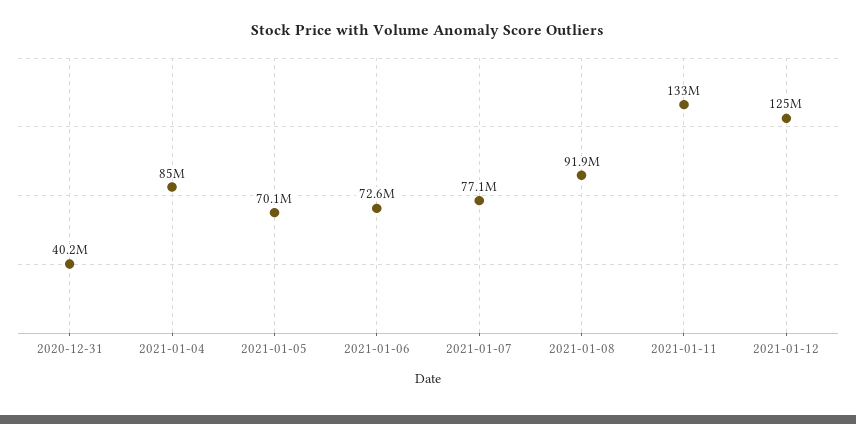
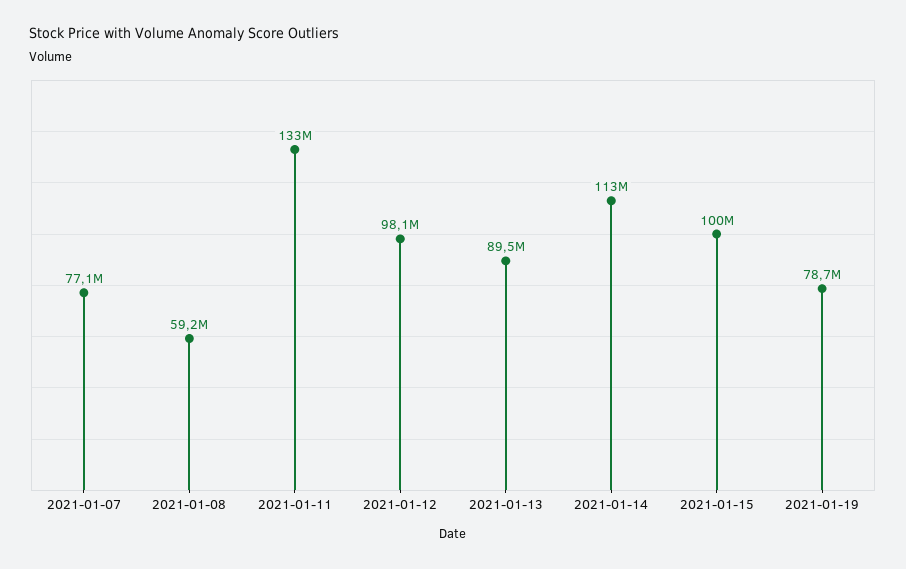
2020-12-31: 40200000 -> none
2021-01-04: 85000000 -> none
2021-01-05: 70100000 -> none
2021-01-06: 72600000 -> none
2021-01-08: 91900000 -> 59200000
2021-01-12: 125000000 -> 98100000
2021-01-13: none -> 89500000
2021-01-14: none -> 113000000
2021-01-15: none -> 100000000
2021-01-19: none -> 78700000

